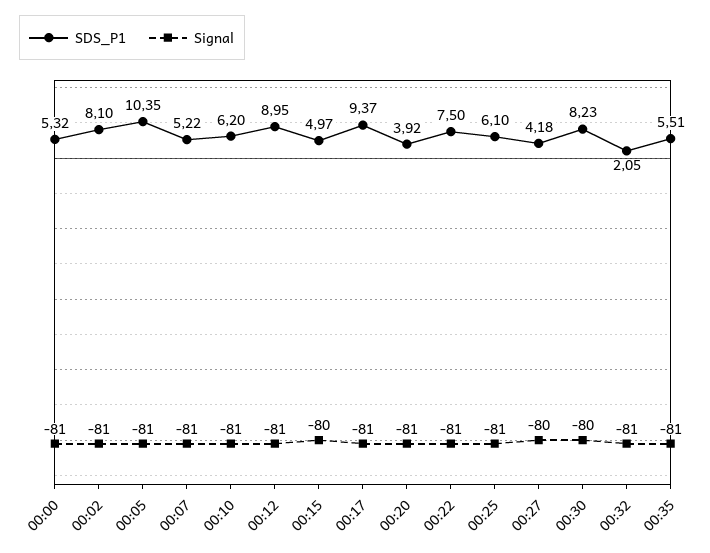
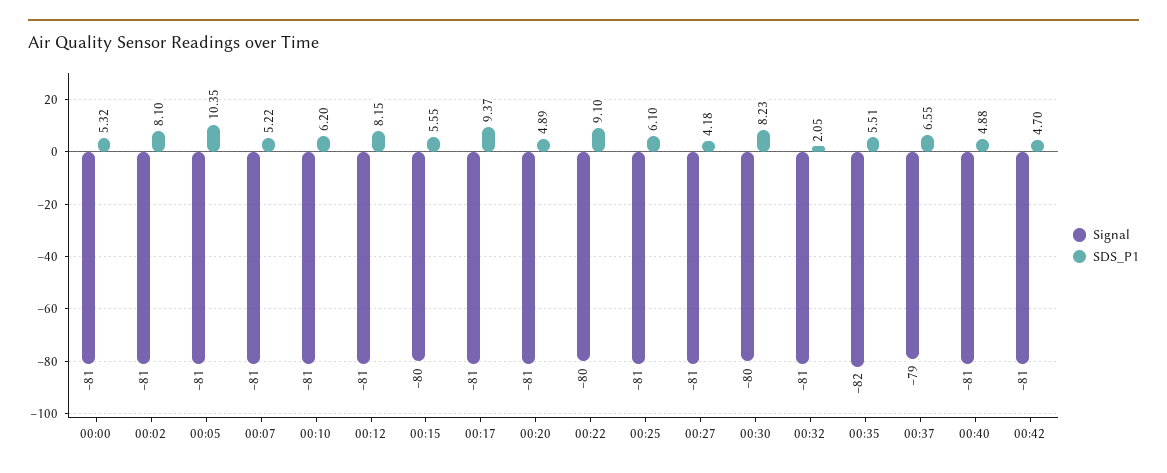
SDS_P1, 00:12: 8.95 -> 8.15
SDS_P1, 00:15: 4.97 -> 5.55
SDS_P1, 00:20: 3.92 -> 4.89
SDS_P1, 00:22: 7.5 -> 9.1
Signal, 00:22: -81 -> -80
Signal, 00:27: -80 -> -81
Signal, 00:35: -81 -> -82
Signal, 00:37: none -> -79
SDS_P1, 00:37: none -> 6.55
Signal, 00:40: none -> -81
SDS_P1, 00:40: none -> 4.88
Signal, 00:42: none -> -81
SDS_P1, 00:42: none -> 4.7

